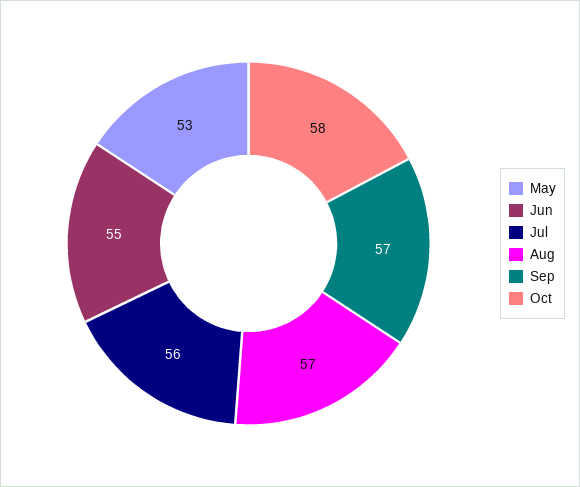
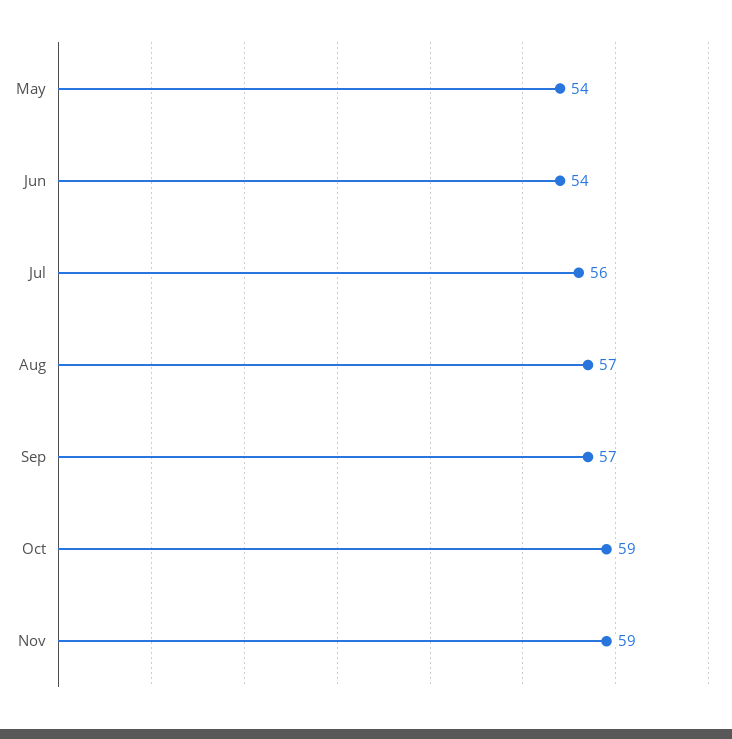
May: 53 -> 54
Jun: 55 -> 54
Oct: 58 -> 59
Nov: none -> 59

